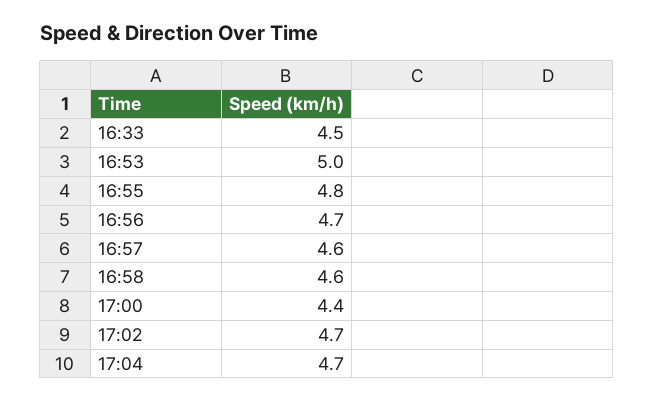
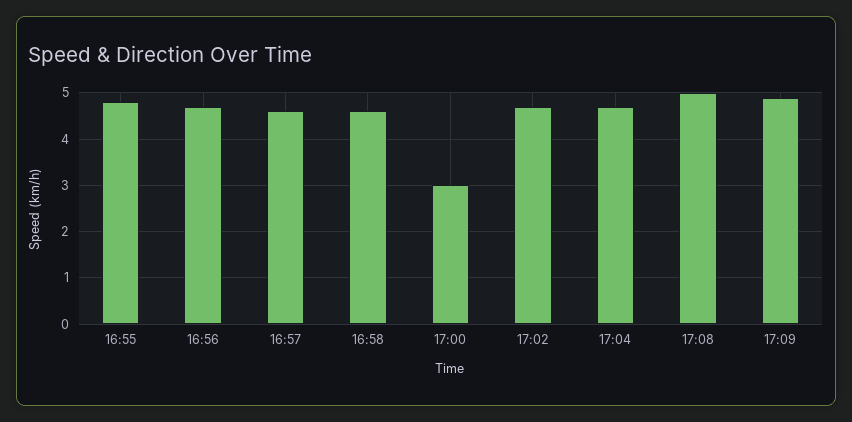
16:33: 4.5 -> none
16:53: 5 -> none
17:00: 4.4 -> 3
17:08: none -> 5
17:09: none -> 5

